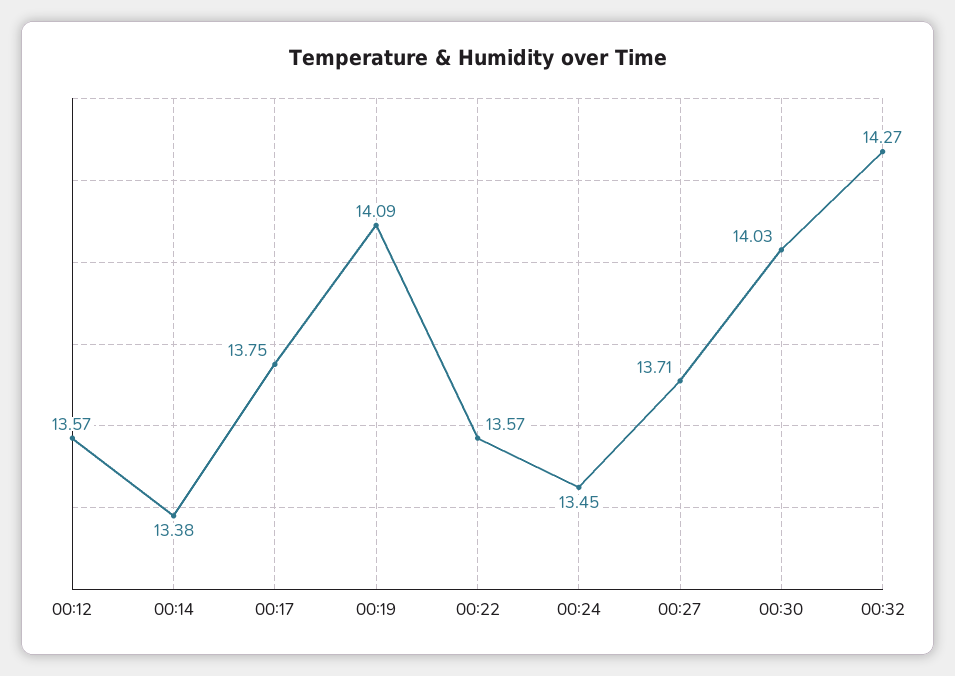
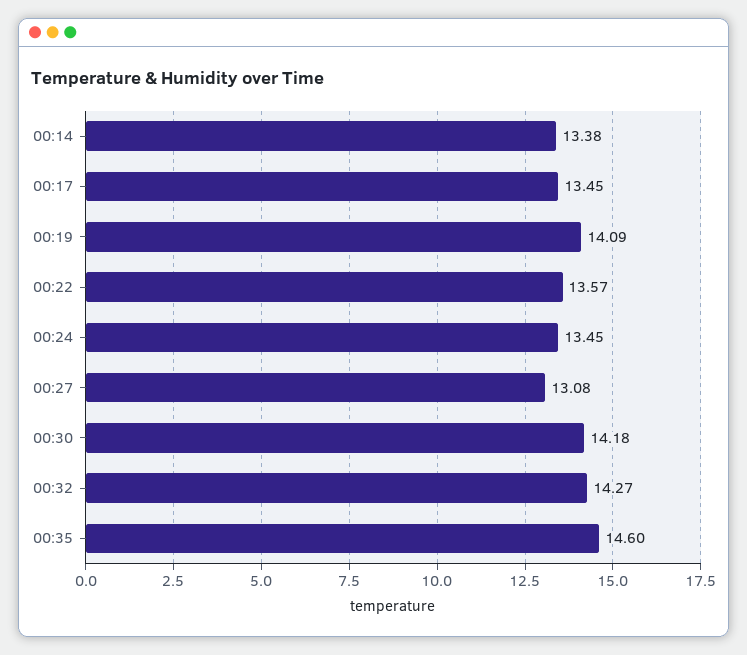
00:12: 13.57 -> none
00:17: 13.75 -> 13.45
00:27: 13.71 -> 13.08
00:30: 14.03 -> 14.18
00:35: none -> 14.6

